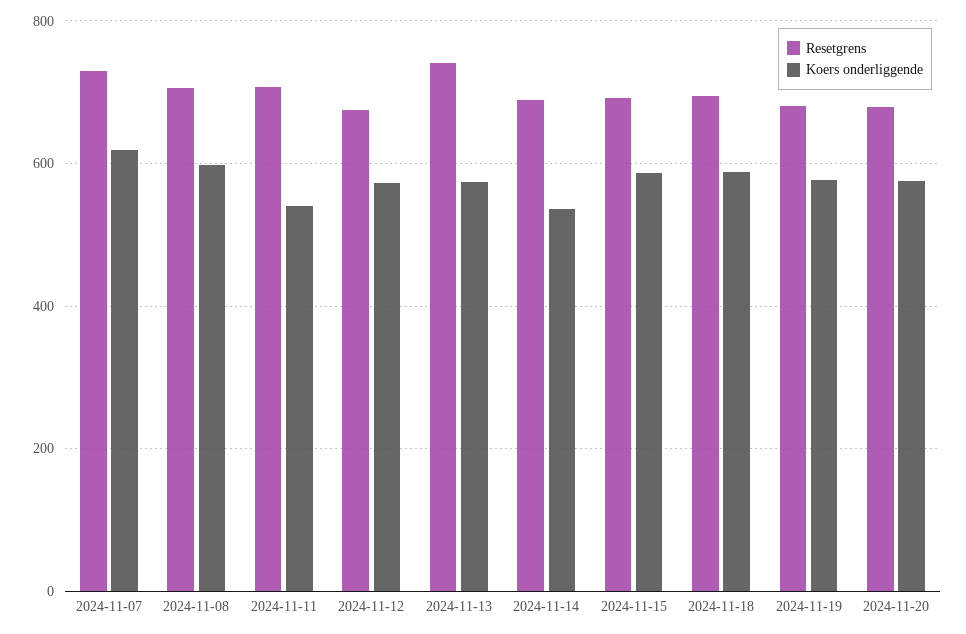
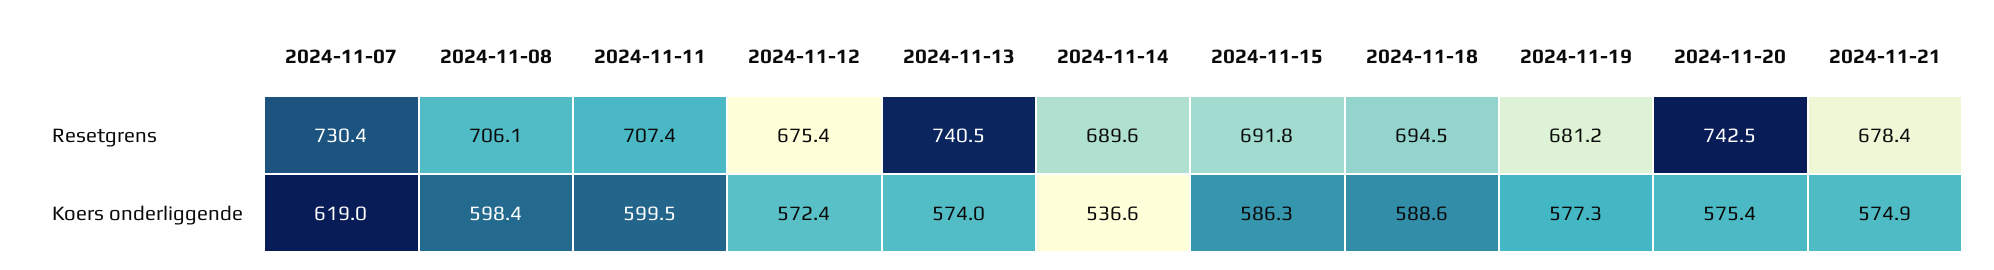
Koers onderliggende, 2024-11-11: 540 -> 599.5
Resetgrens, 2024-11-20: 680 -> 742.5
Resetgrens, 2024-11-21: none -> 678.4
Koers onderliggende, 2024-11-21: none -> 574.9

